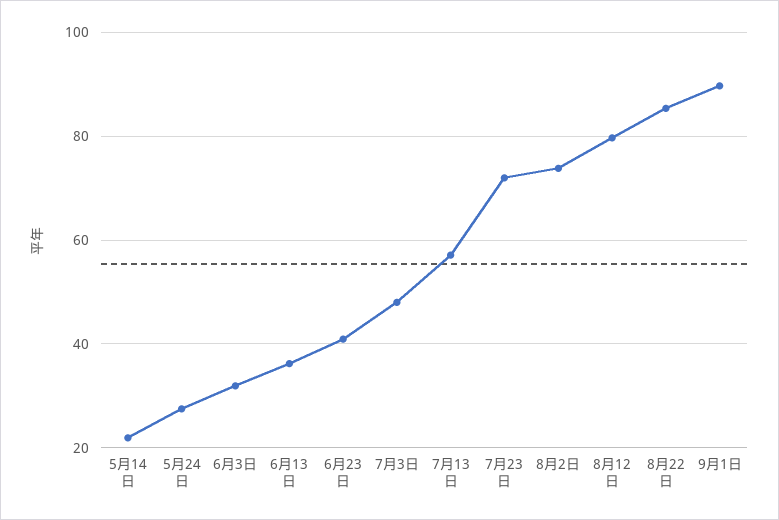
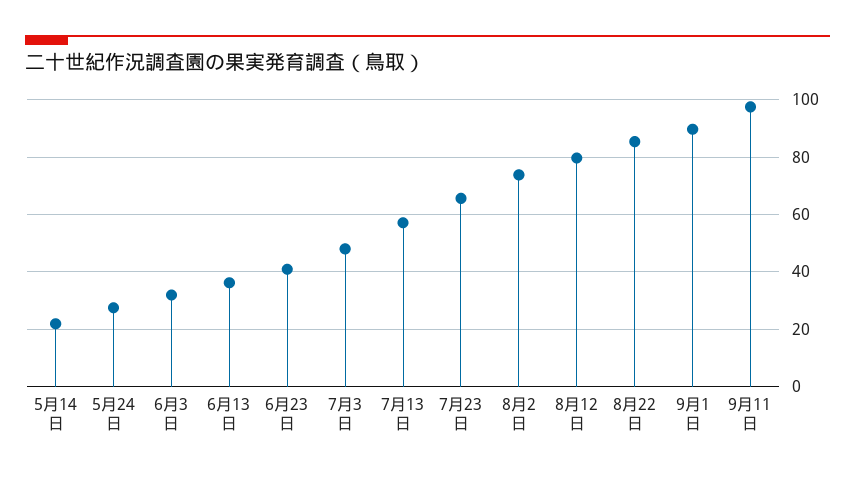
7月23日: 72 -> 65
9月11日: none -> 97.5

